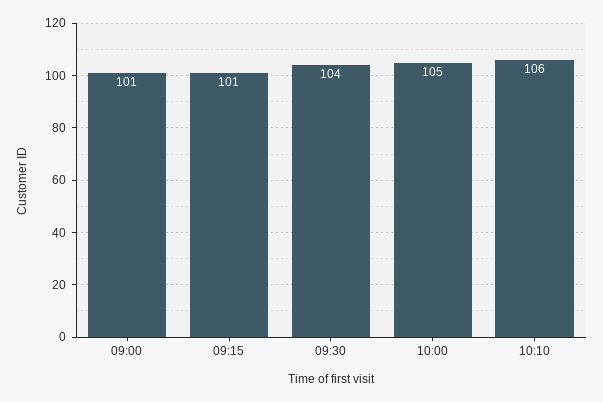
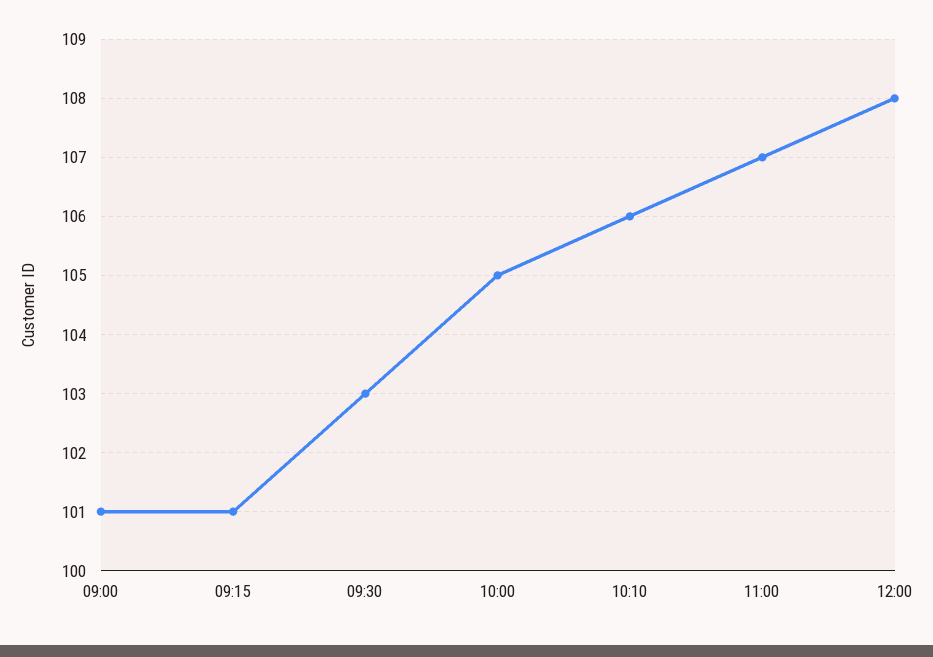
09:30: 104 -> 103
11:00: none -> 107
12:00: none -> 108

